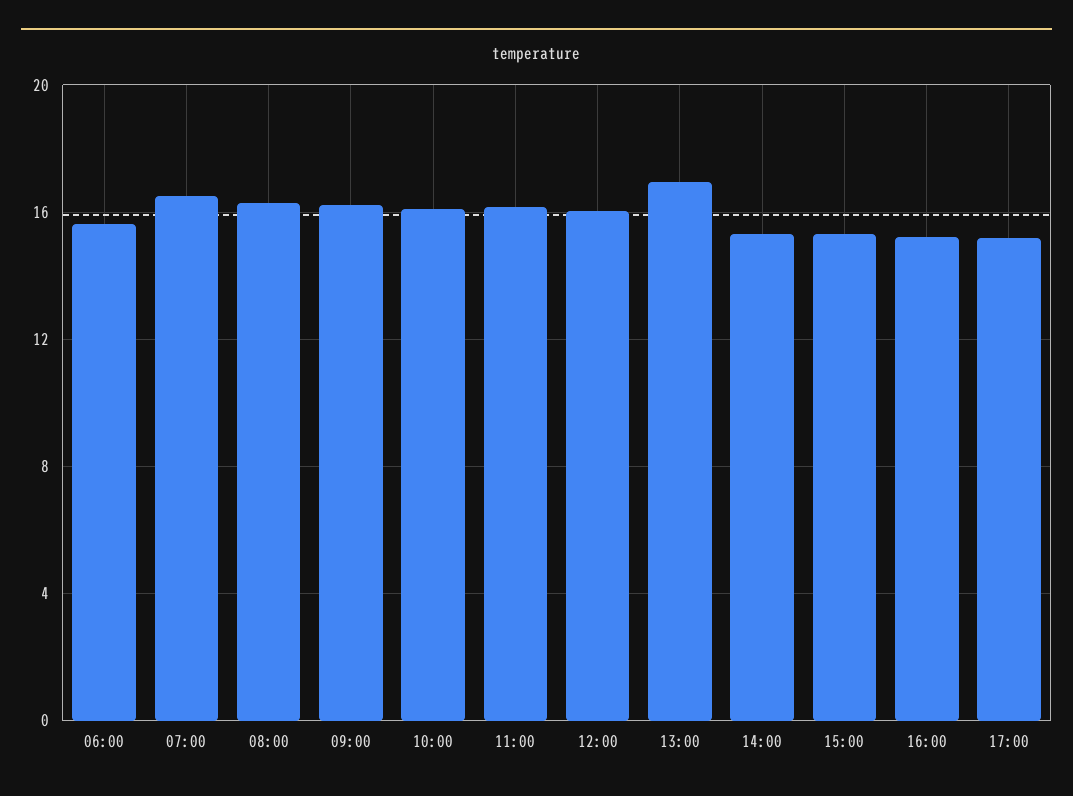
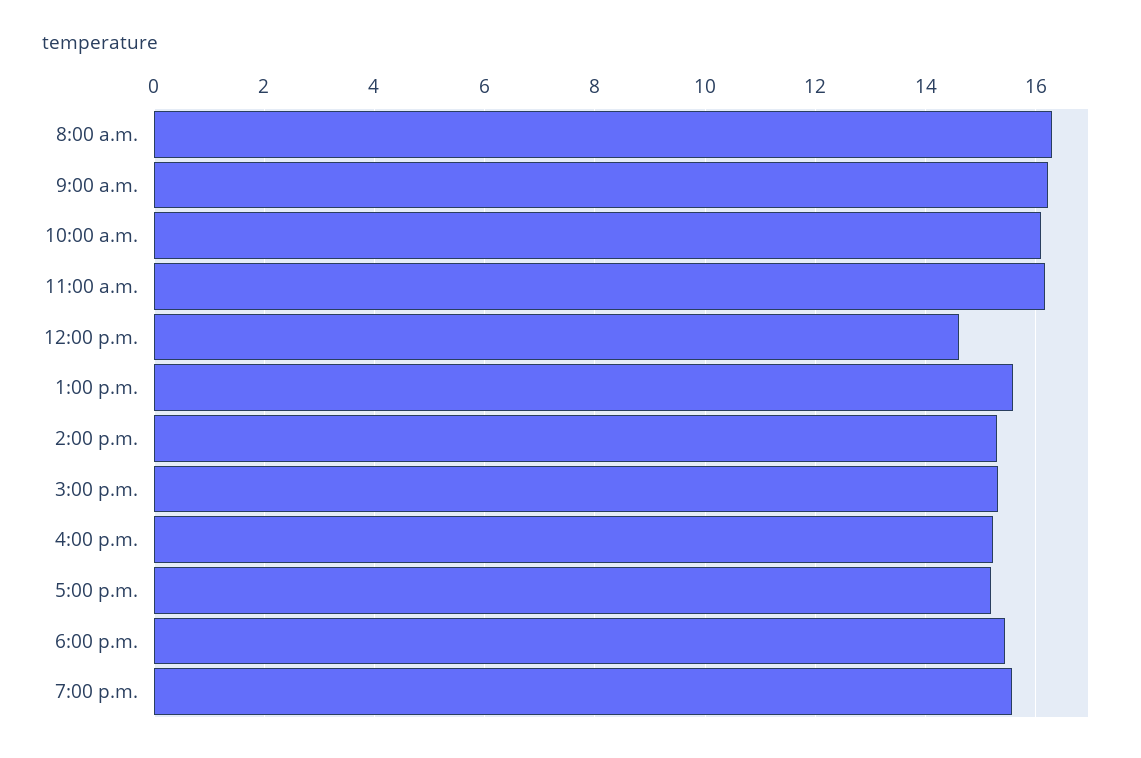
06:00: 15.5 -> none
07:00: 16.5 -> none
12:00: 16 -> 14.6
13:00: 17 -> 15.6
6:00 p.m.: none -> 15.4
7:00 p.m.: none -> 15.6

